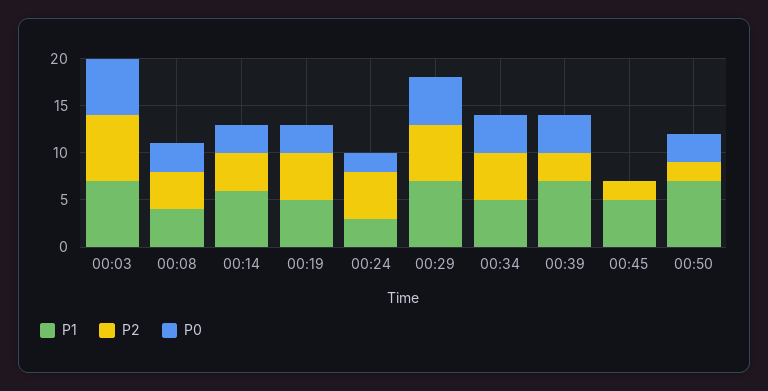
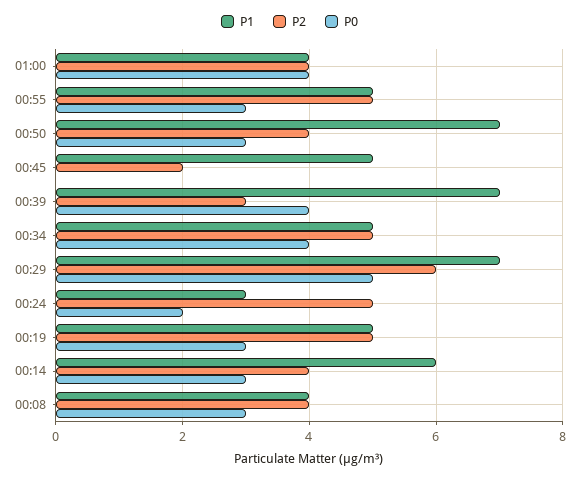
P1, 00:03: 7 -> none
P2, 00:03: 7 -> none
P0, 00:03: 6 -> none
P2, 00:50: 2 -> 4
P1, 01:00: none -> 4
P2, 01:00: none -> 4
P0, 01:00: none -> 4
P1, 00:55: none -> 5
P2, 00:55: none -> 5
P0, 00:55: none -> 3

